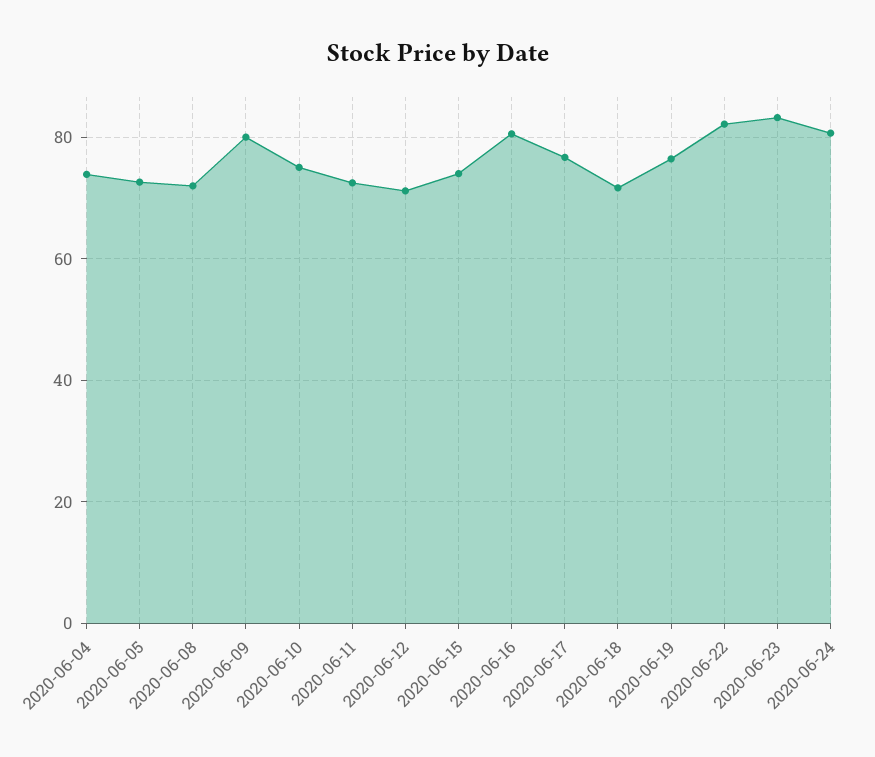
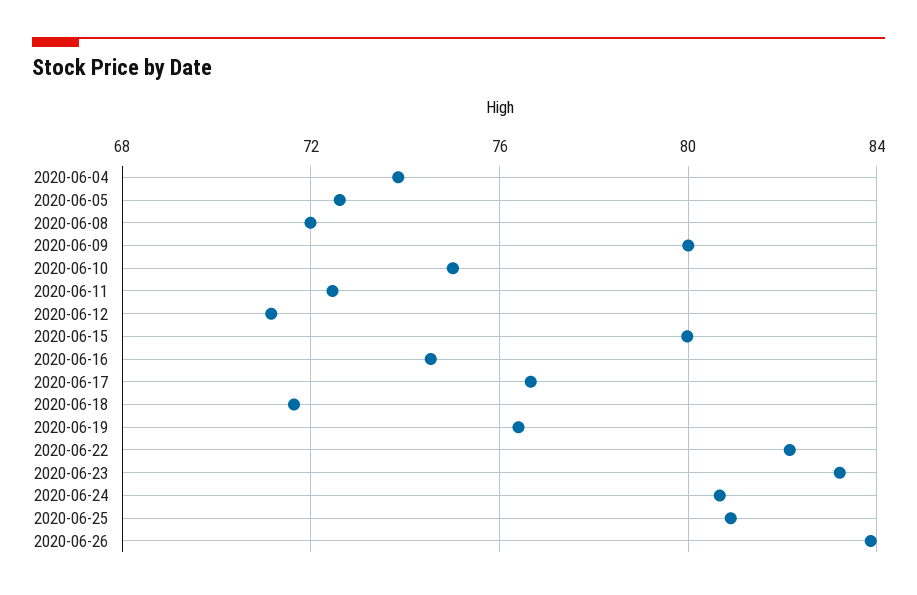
2020-06-15: 74 -> 80
2020-06-16: 80 -> 74.5
2020-06-25: none -> 81
2020-06-26: none -> 84

